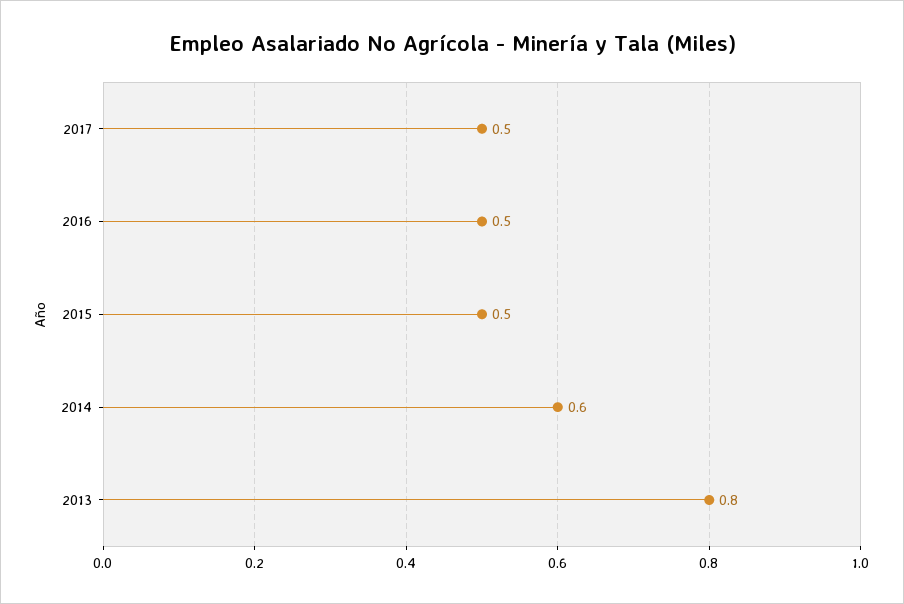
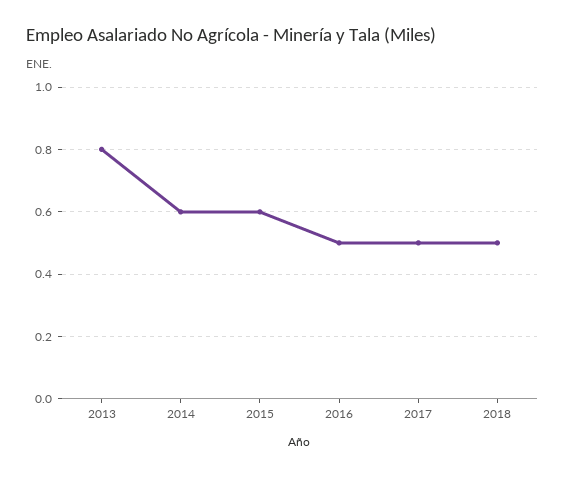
2015: 0.5 -> 0.6
2018: none -> 0.5

